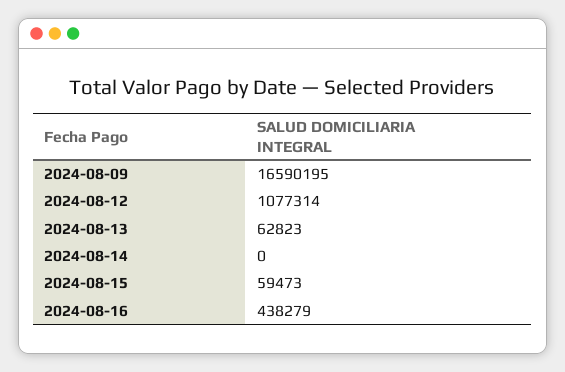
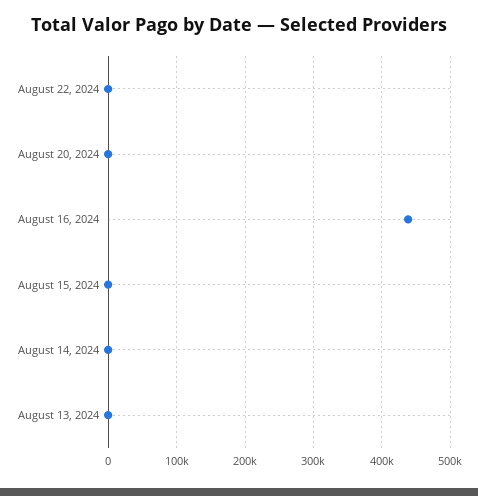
2024-08-09: 16590195 -> none
2024-08-12: 1077314 -> none
2024-08-13: 62823 -> 0
2024-08-15: 59473 -> 0
August 22, 2024: none -> 0
August 20, 2024: none -> 0

